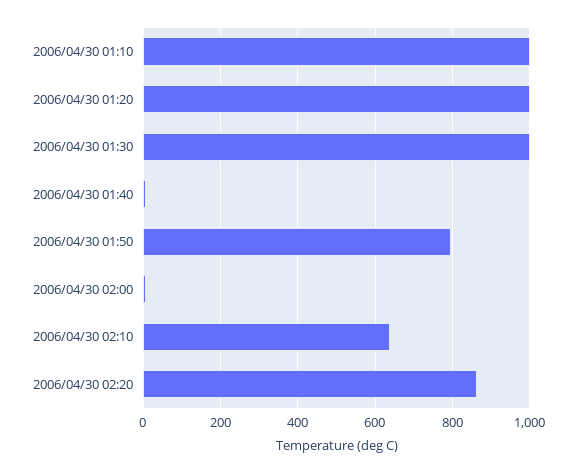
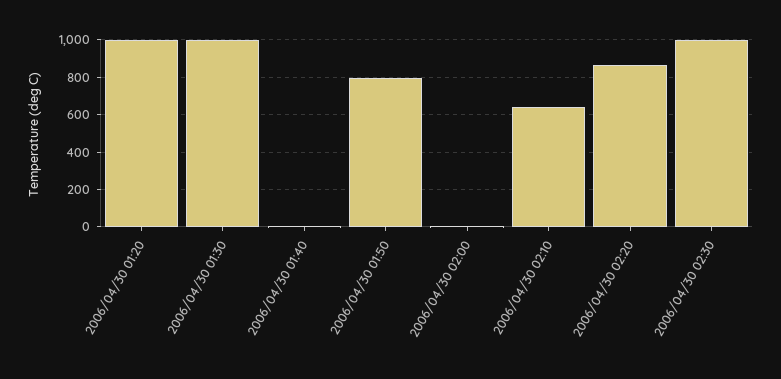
2006/04/30 01:10: 1000 -> none
2006/04/30 02:30: none -> 1000

